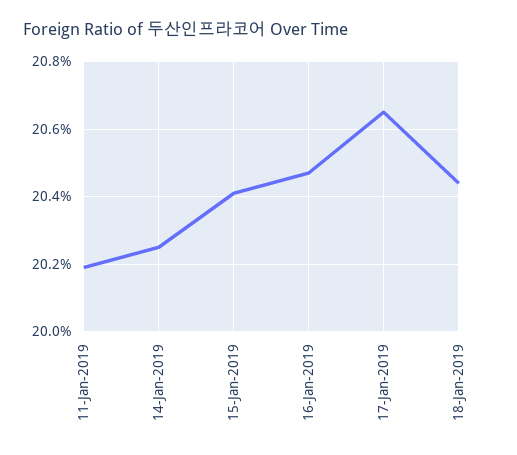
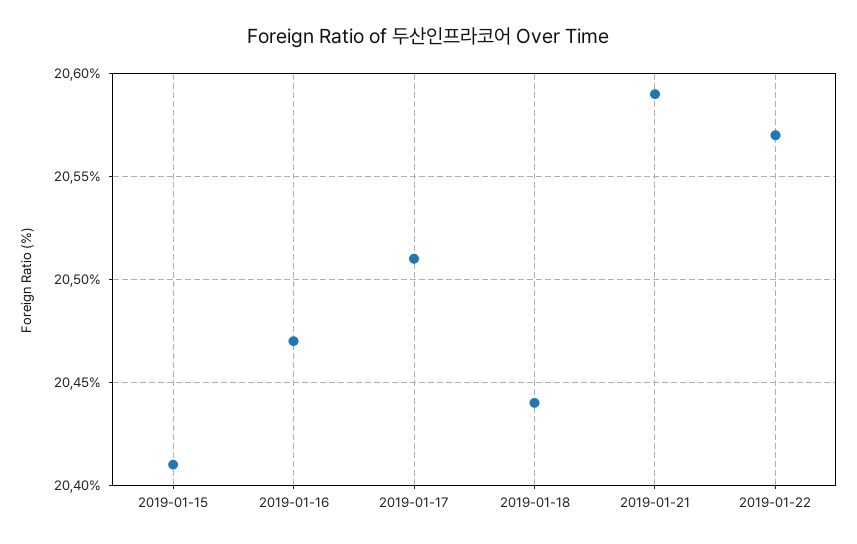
11-Jan-2019: 20.2 -> none
14-Jan-2019: 20.25 -> none
17-Jan-2019: 20.65 -> 20.51
2019-01-21: none -> 20.59
2019-01-22: none -> 20.57

